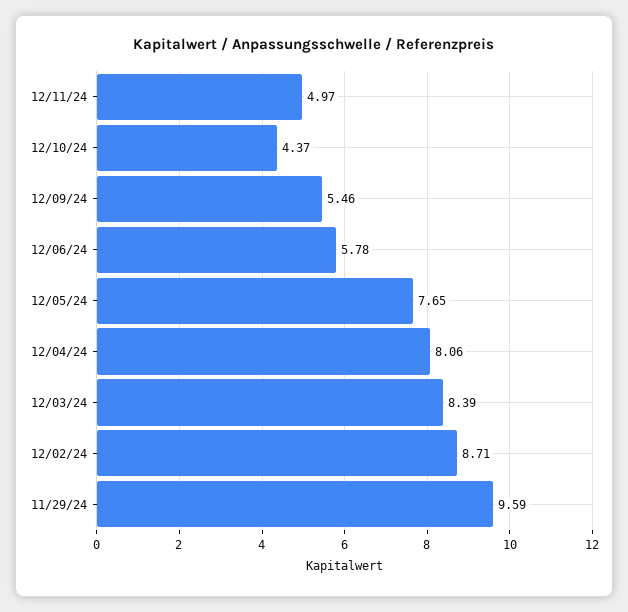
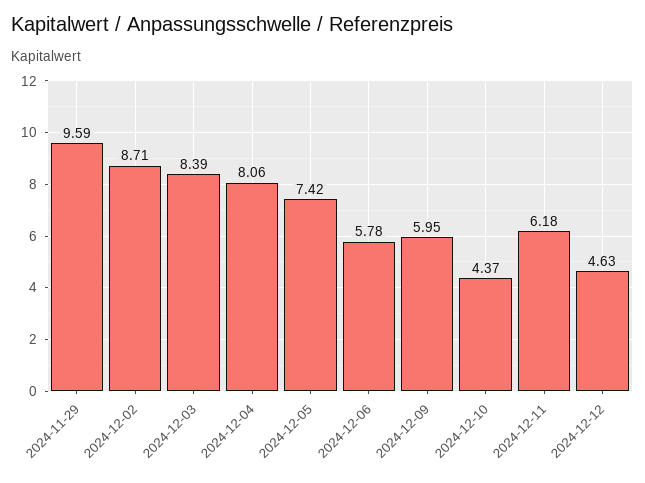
12/11/24: 4.97 -> 6.18
12/09/24: 5.46 -> 5.95
12/05/24: 7.65 -> 7.42
2024-12-12: none -> 4.63

